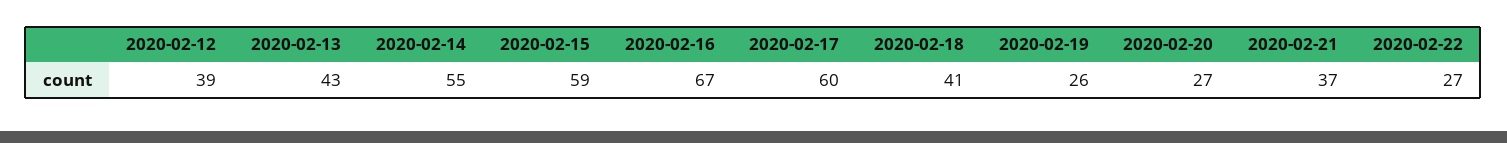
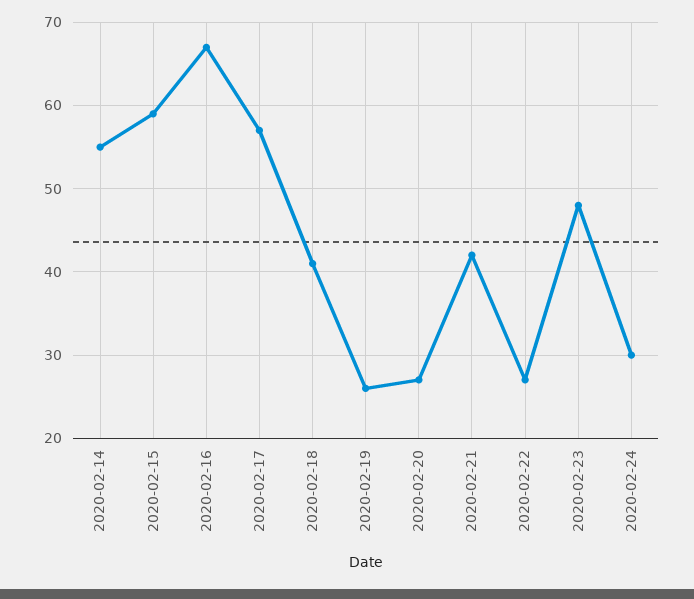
2020-02-12: 39 -> none
2020-02-13: 43 -> none
2020-02-17: 60 -> 57
2020-02-21: 37 -> 42
2020-02-23: none -> 48
2020-02-24: none -> 30

